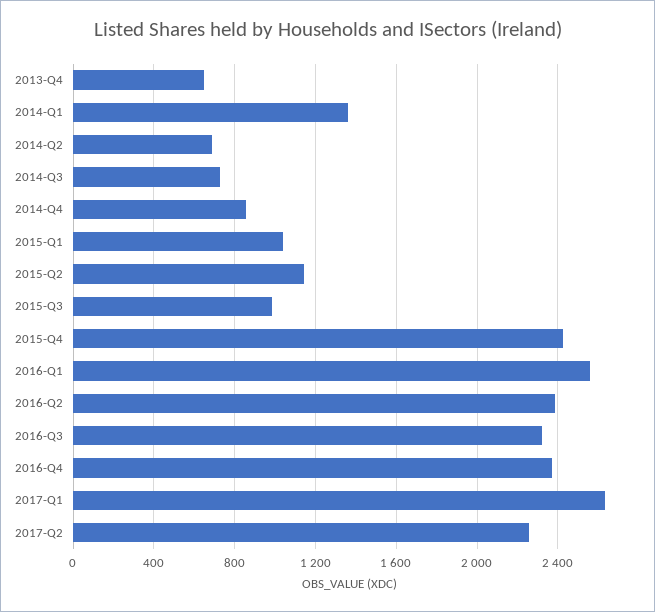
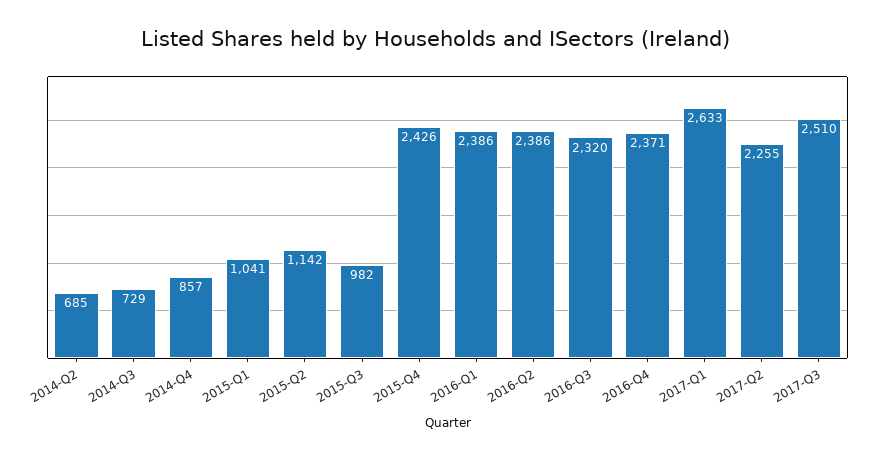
2013-Q4: 650 -> none
2014-Q1: 1350 -> none
2016-Q1: 2550 -> 2386
2017-Q3: none -> 2510

